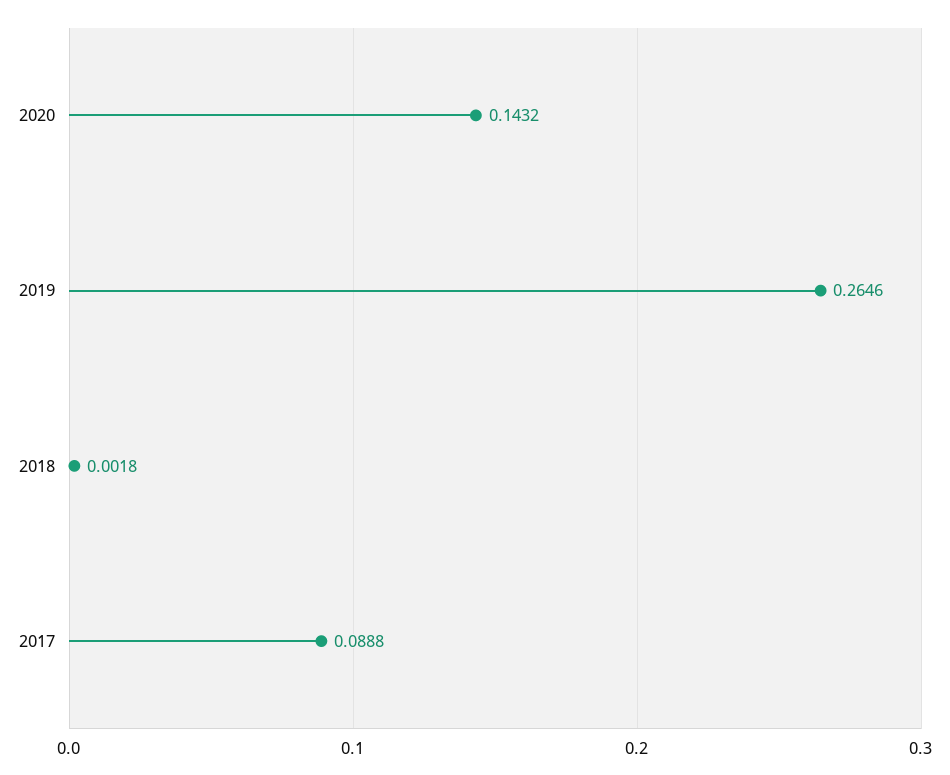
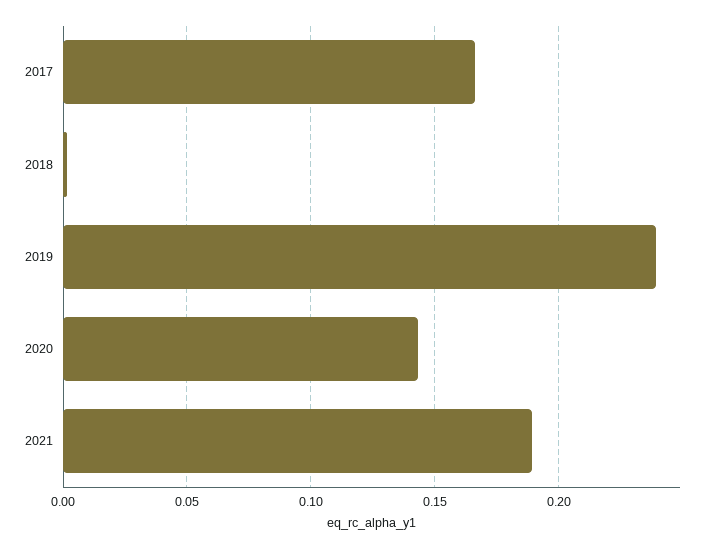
2019: 0.2646 -> 0.24
2017: 0.0888 -> 0.165
2021: none -> 0.19

